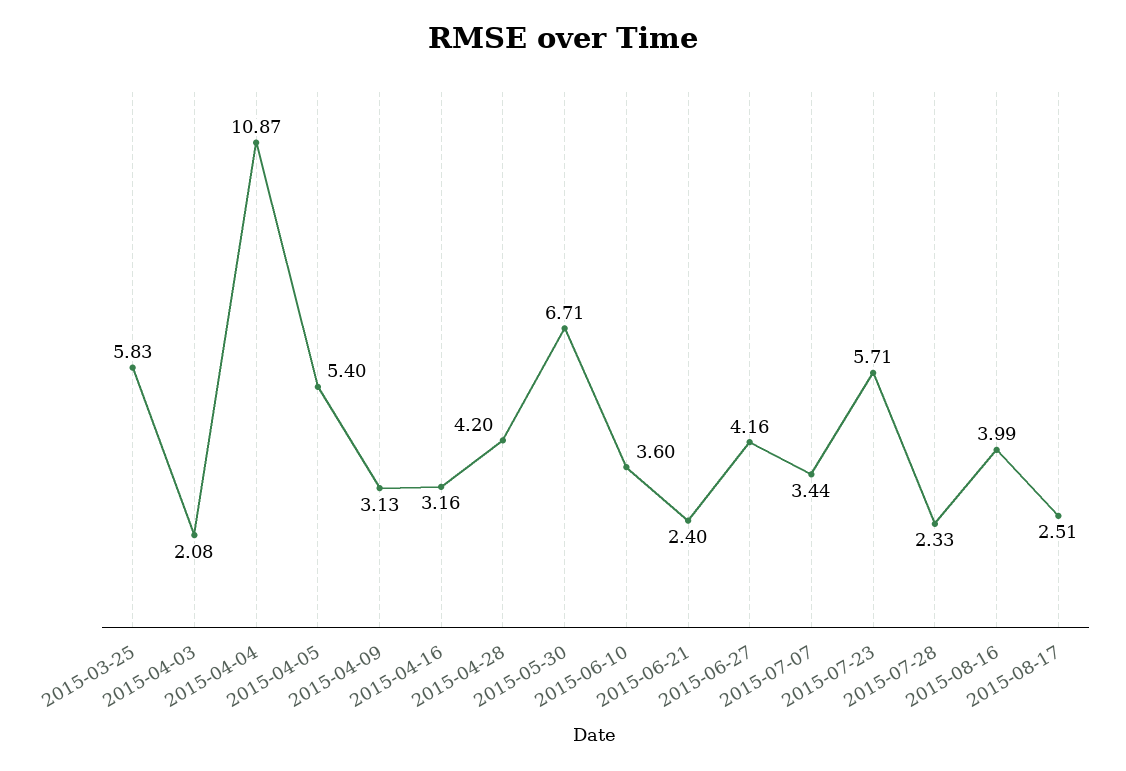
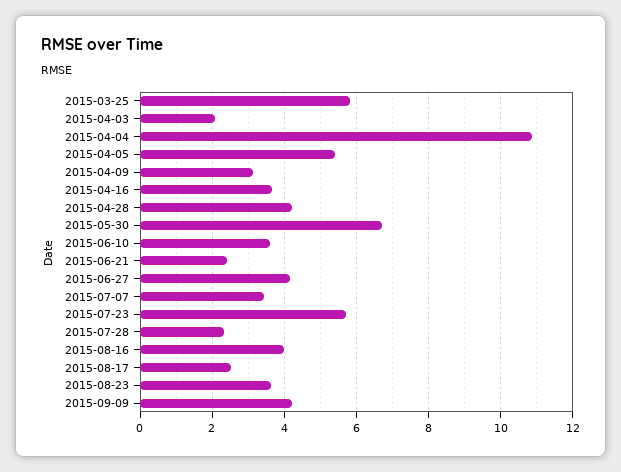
2015-04-16: 3.16 -> 3.6
2015-08-23: none -> 3.6
2015-09-09: none -> 4.2

